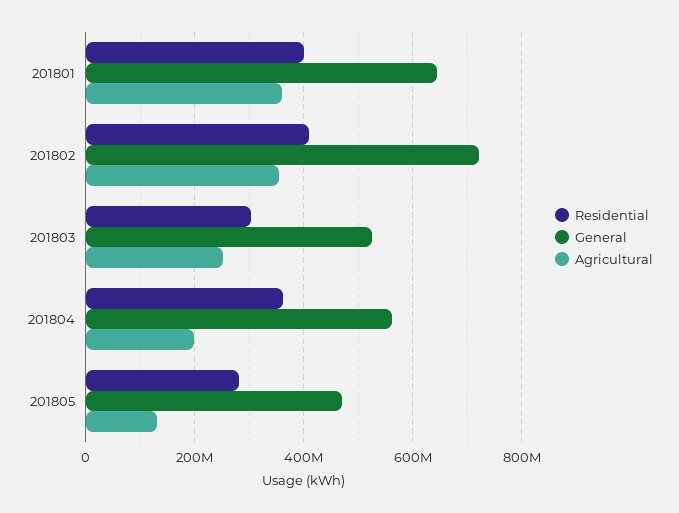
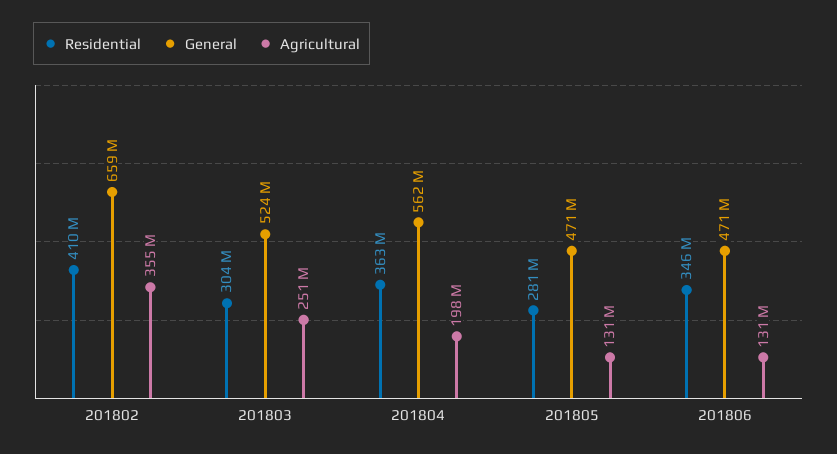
Residential, 201801: 400000000 -> none
General, 201801: 640000000 -> none
Agricultural, 201801: 360000000 -> none
General, 201802: 720000000 -> 659000000
Residential, 201806: none -> 346000000
General, 201806: none -> 471000000
Agricultural, 201806: none -> 131000000

